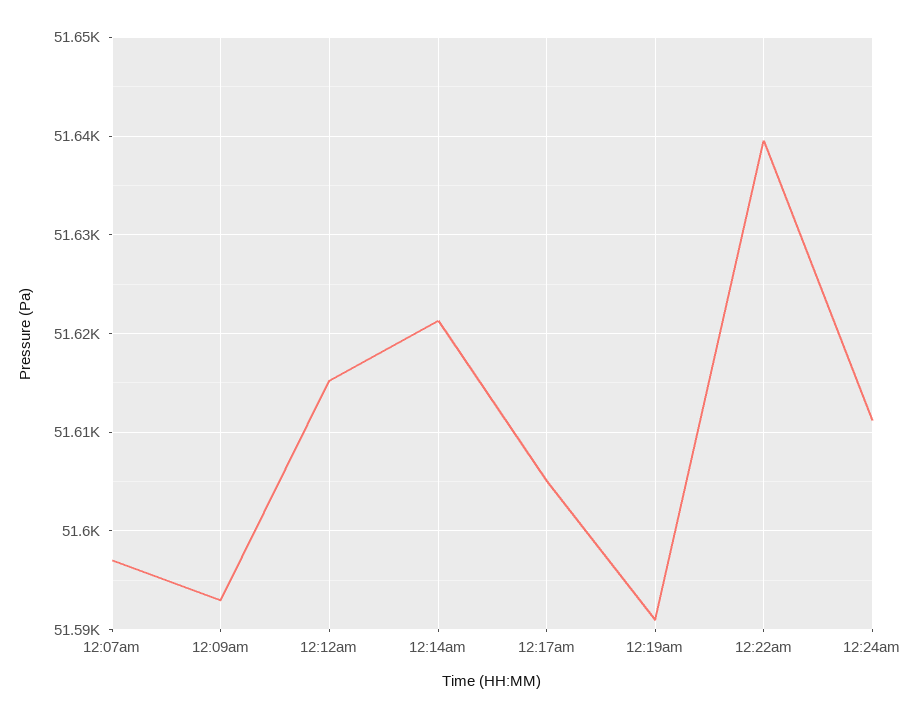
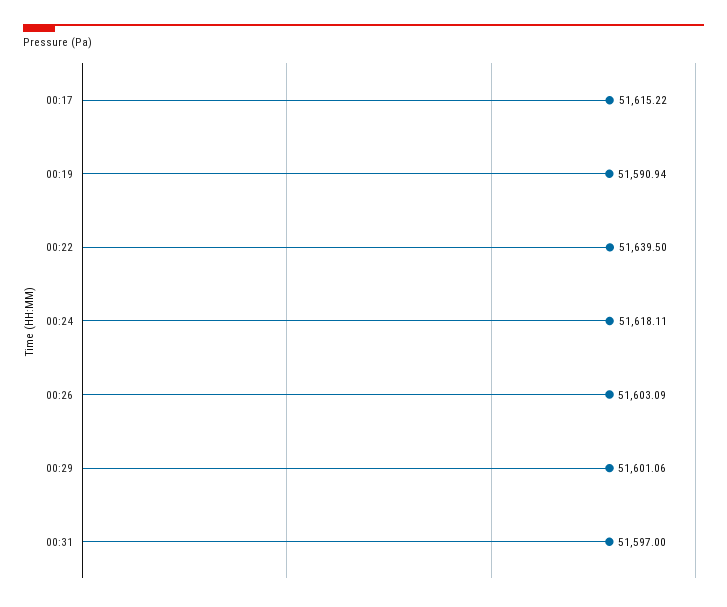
12:07am: 51597 -> none
12:09am: 51593 -> none
12:12am: 51615 -> none
12:14am: 51621 -> none
12:17am: 51605 -> 51615.22
12:24am: 51611 -> 51618.11
00:26: none -> 51603.09
00:29: none -> 51601.06
00:31: none -> 51597

